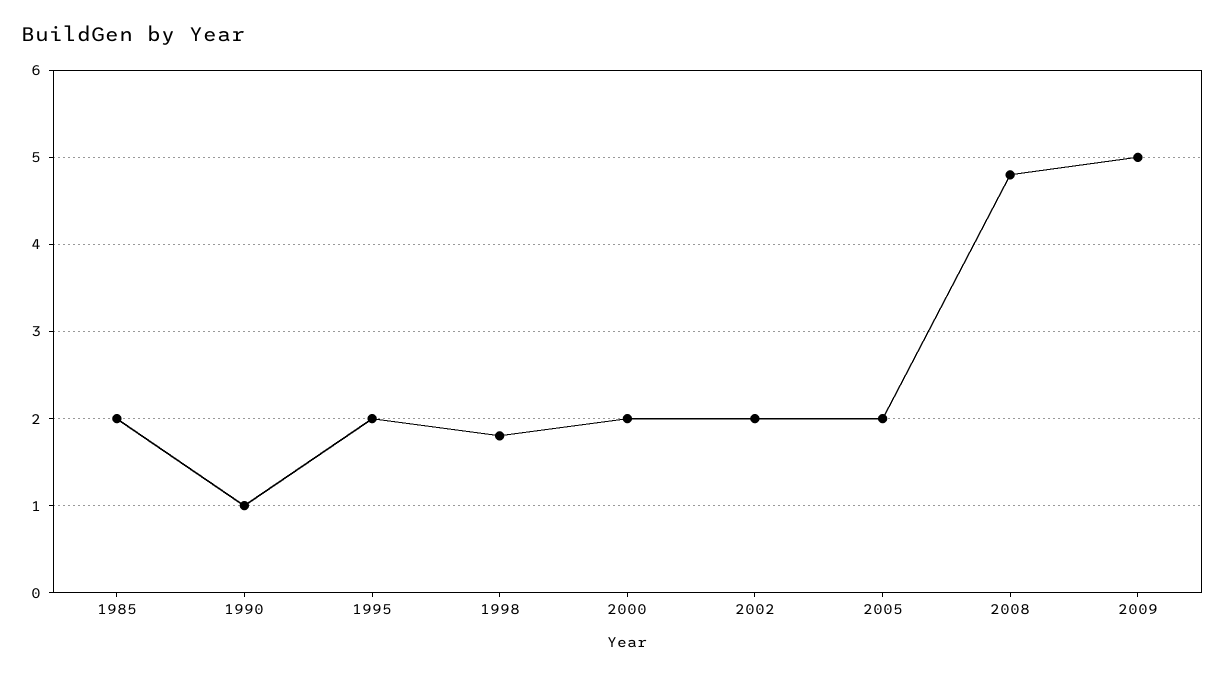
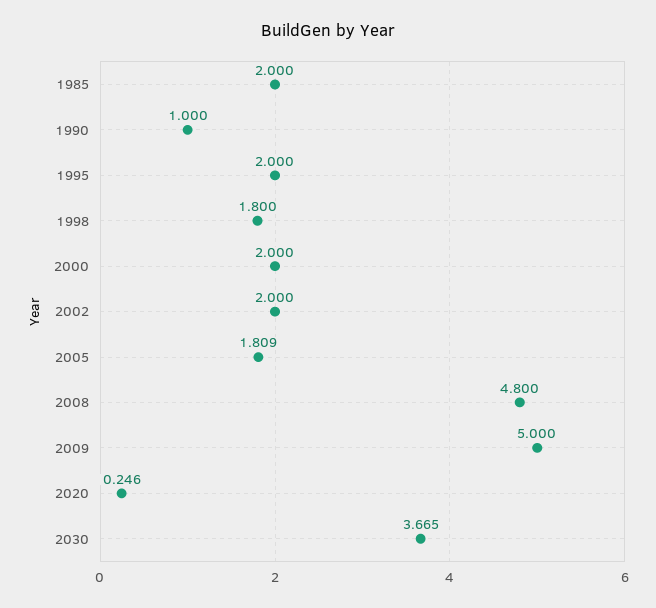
2005: 2 -> 1.809
2020: none -> 0.246
2030: none -> 3.665

